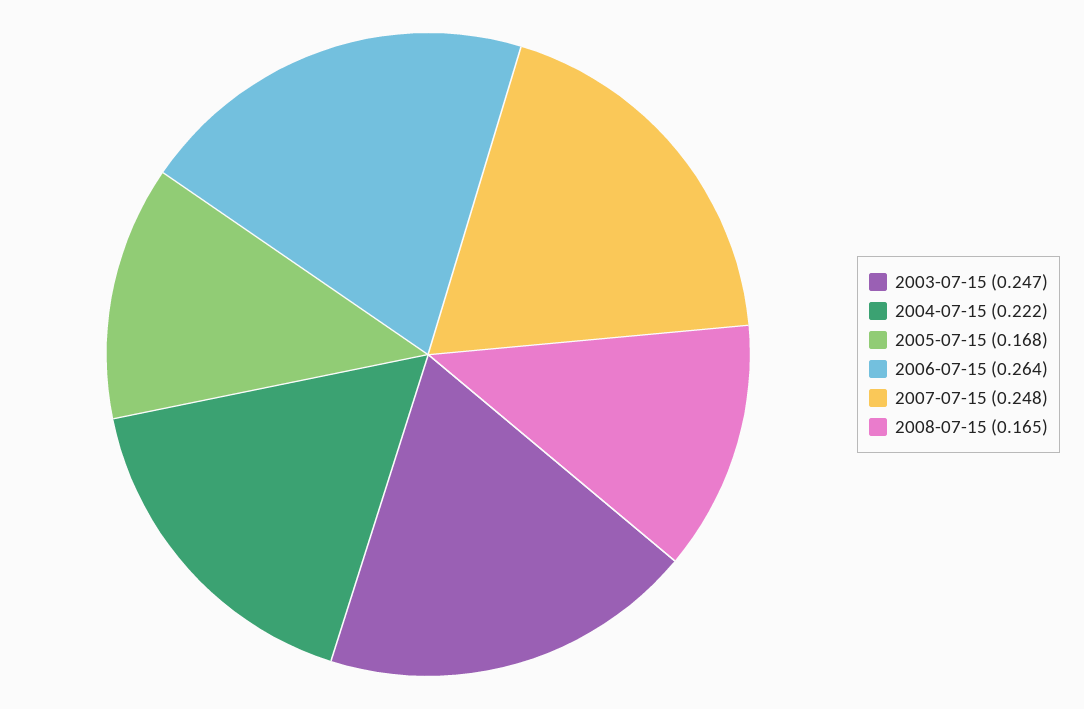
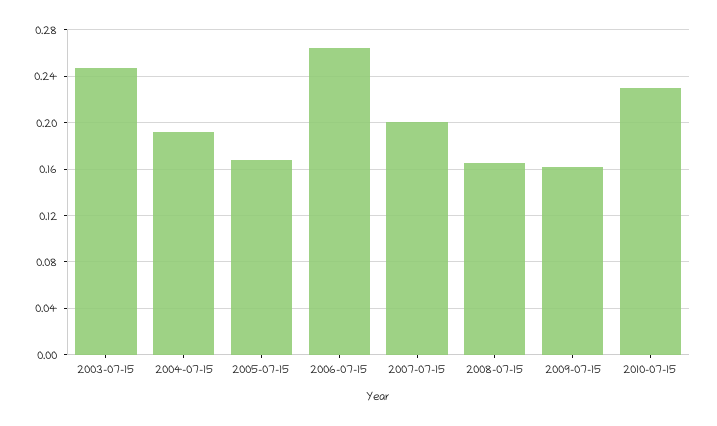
2004-07-15: 0.222 -> 0.19
2007-07-15: 0.248 -> 0.2
2009-07-15: none -> 0.16
2010-07-15: none -> 0.23

